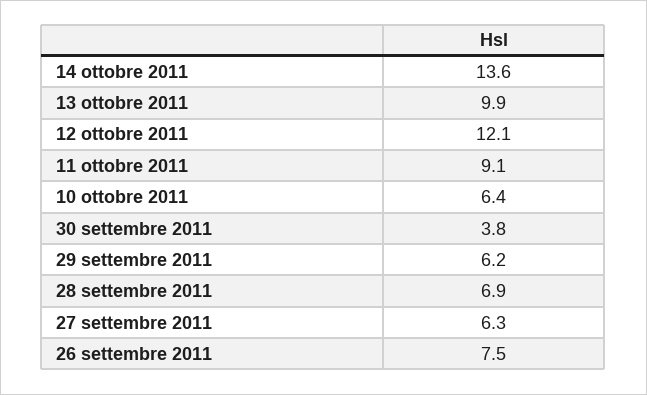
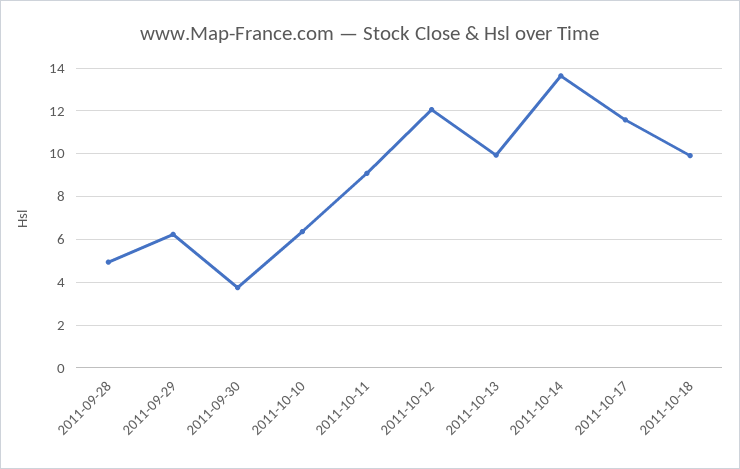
28 settembre 2011: 6.9 -> 5
27 settembre 2011: 6.3 -> none
26 settembre 2011: 7.5 -> none
2011-10-17: none -> 11.5
2011-10-18: none -> 10

